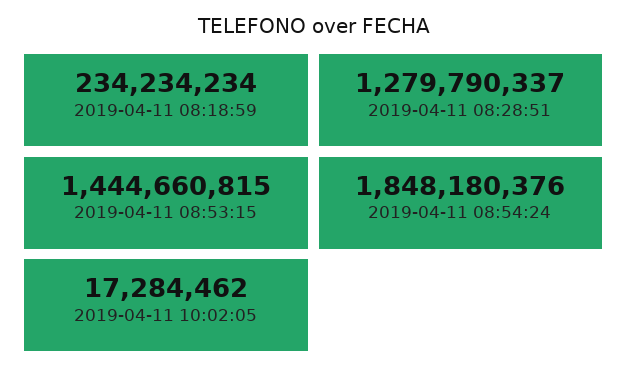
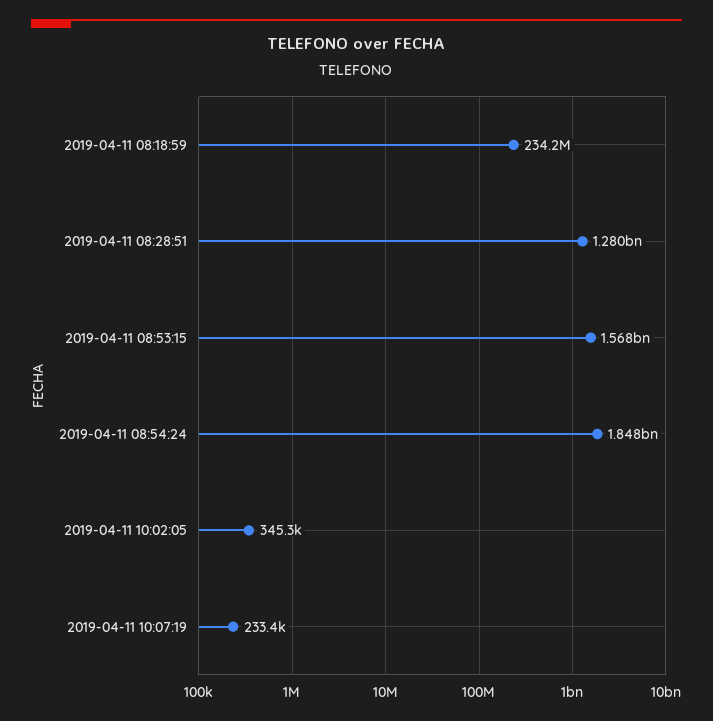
2019-04-11 08:53:15: 1444660815 -> 1568000000
2019-04-11 10:02:05: 17284462 -> 345300
2019-04-11 10:07:19: none -> 233400

